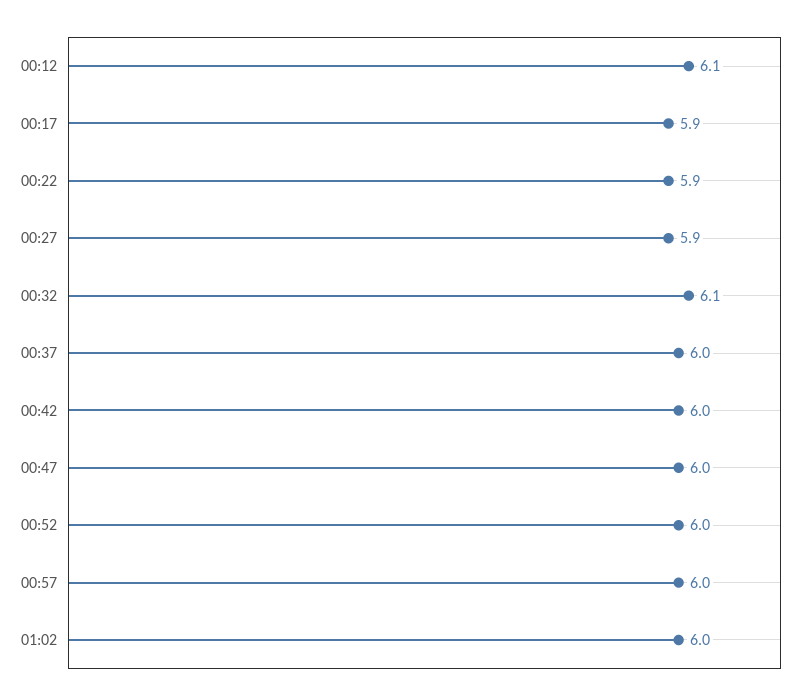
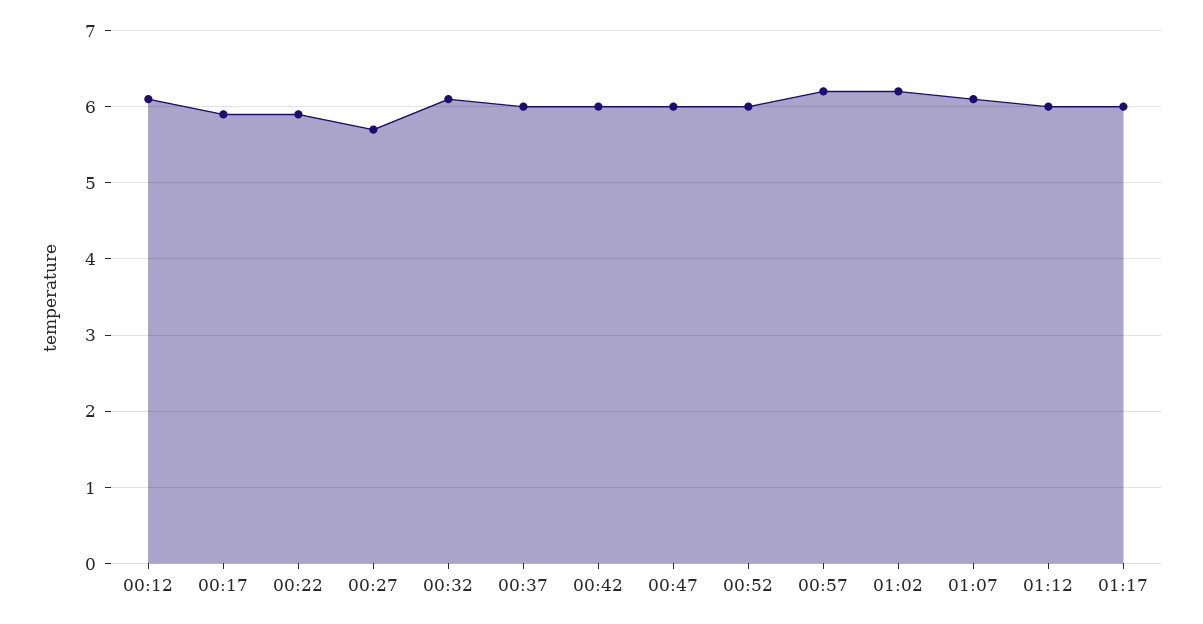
00:27: 5.9 -> 5.7
00:57: 6 -> 6.2
01:02: 6 -> 6.2
01:07: none -> 6.1
01:12: none -> 6
01:17: none -> 6

